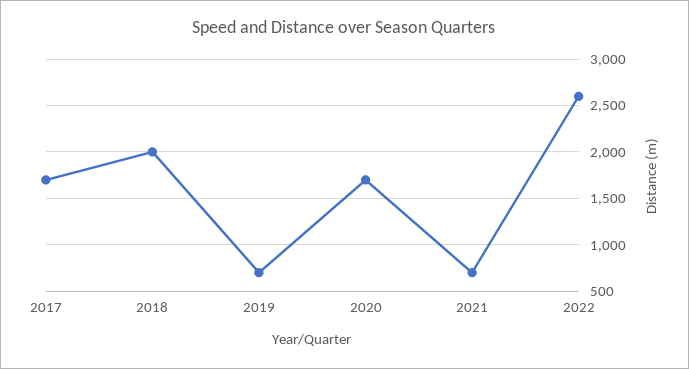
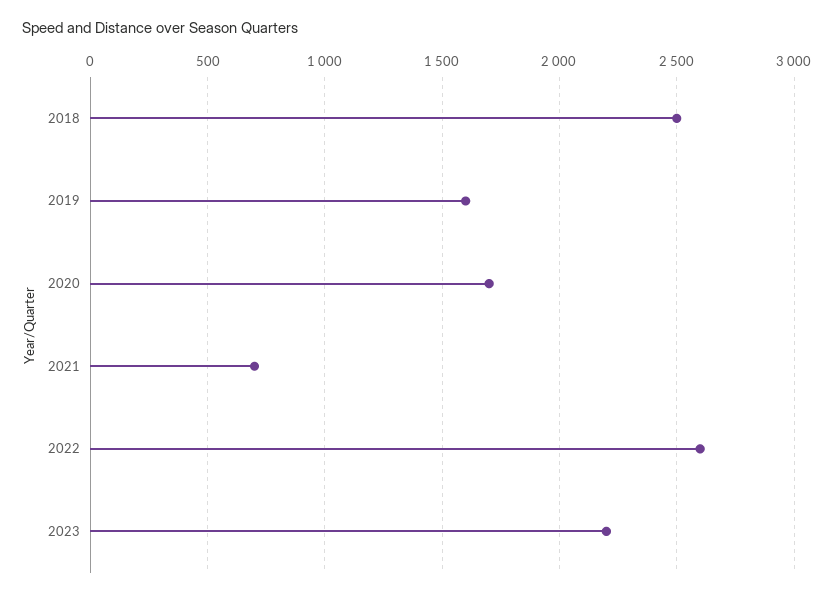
2017: 1700 -> none
2018: 2000 -> 2500
2019: 700 -> 1600
2023: none -> 2200

